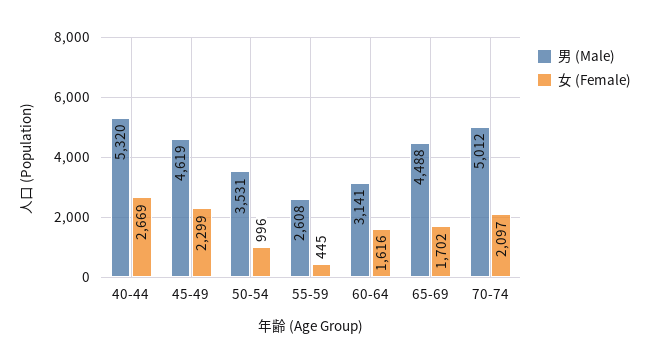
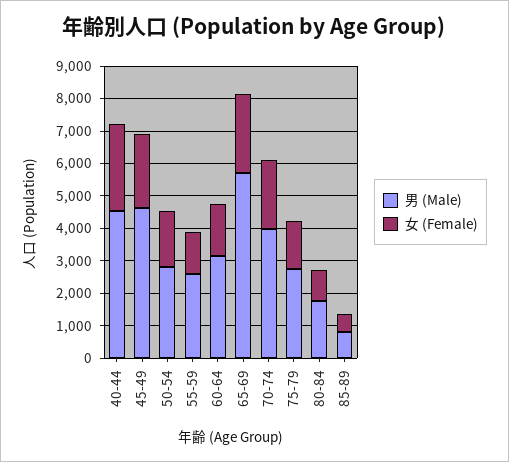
男 (Male), 40-44: 5320 -> 4500
男 (Male), 50-54: 3531 -> 2750
女 (Female), 50-54: 996 -> 1750
女 (Female), 55-59: 445 -> 1250
男 (Male), 65-69: 4488 -> 5750
女 (Female), 65-69: 1702 -> 2500
男 (Male), 70-74: 5012 -> 4000
男 (Male), 75-79: none -> 2750
女 (Female), 75-79: none -> 1500
男 (Male), 80-84: none -> 1750
女 (Female), 80-84: none -> 1000
男 (Male), 85-89: none -> 750
女 (Female), 85-89: none -> 500

